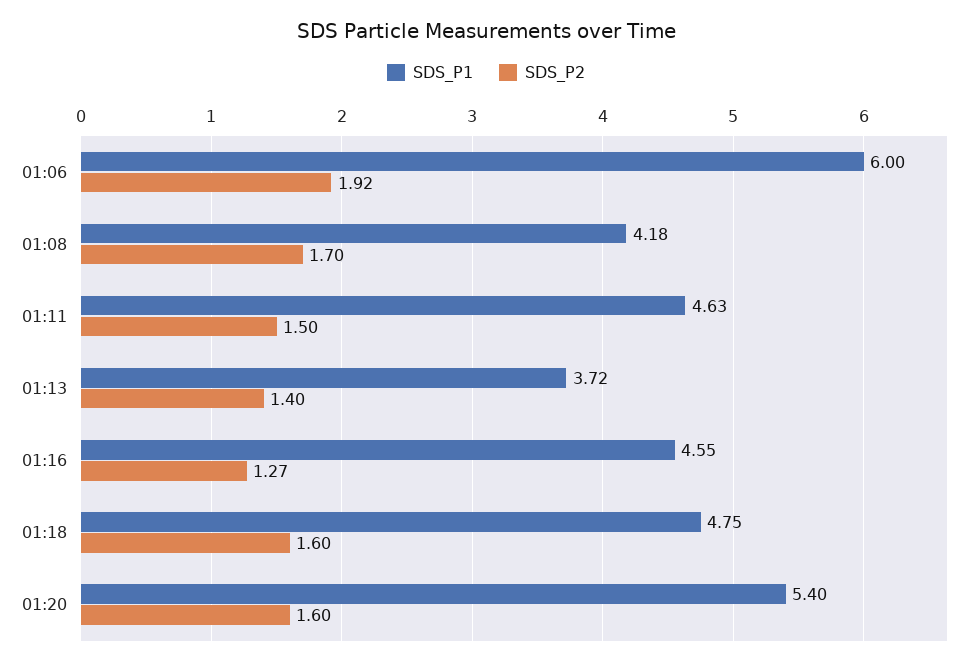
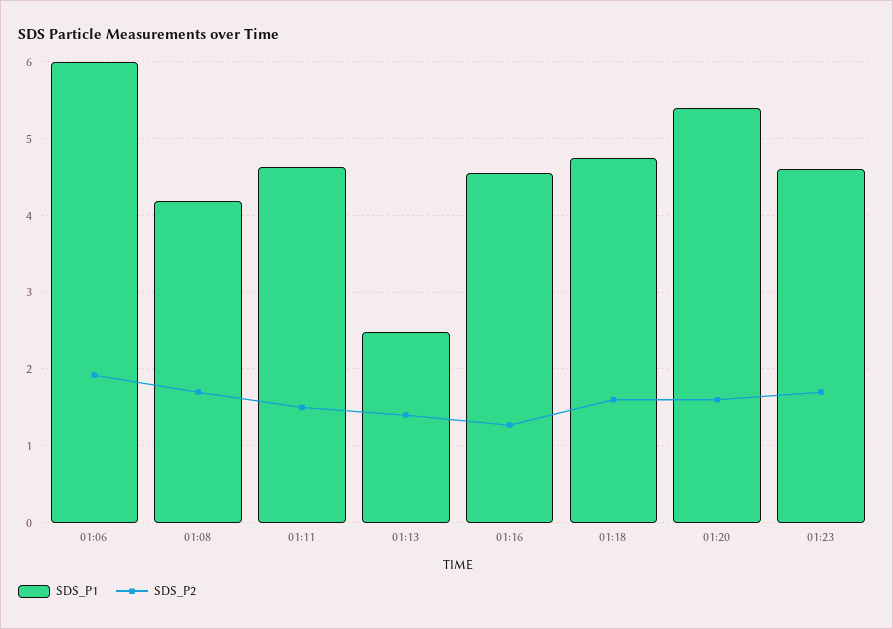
SDS_P1, 01:13: 3.72 -> 2.5
SDS_P1, 01:23: none -> 4.6
SDS_P2, 01:23: none -> 1.7

